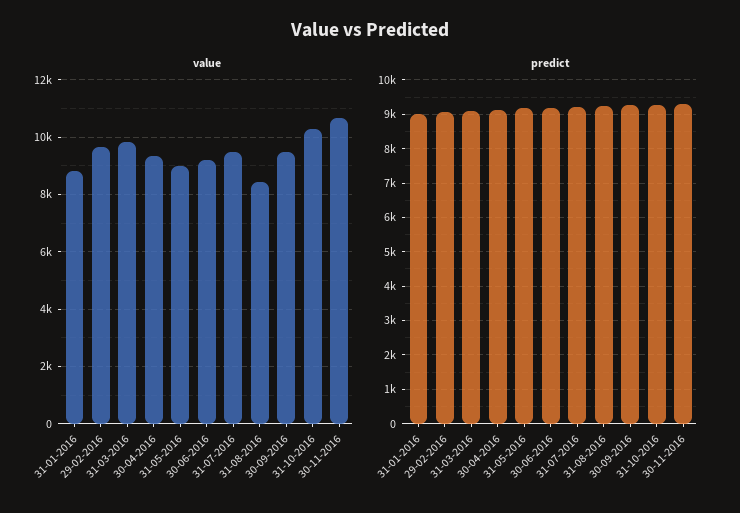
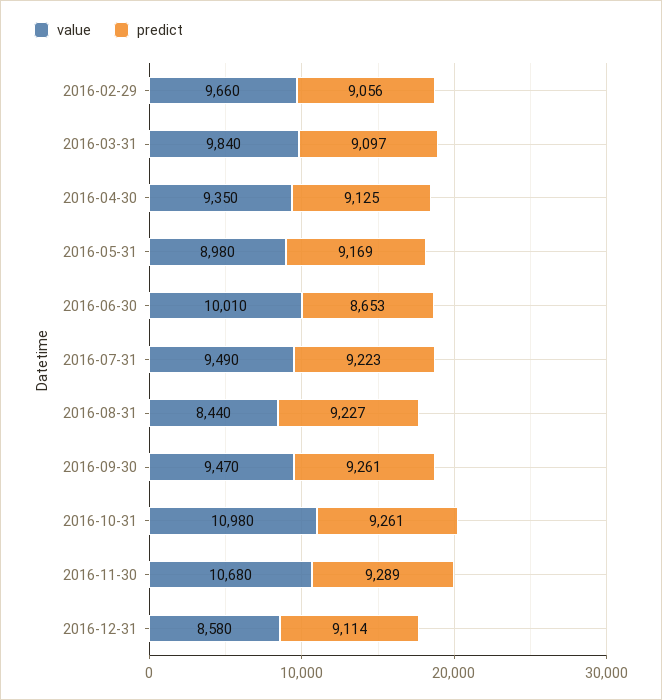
value, 31-01-2016: 8750 -> none
value, 30-06-2016: 9250 -> 10010
value, 31-10-2016: 10250 -> 10980
predict, 31-01-2016: 9000 -> none
predict, 30-06-2016: 9200 -> 8653
value, 2016-12-31: none -> 8580
predict, 2016-12-31: none -> 9114

